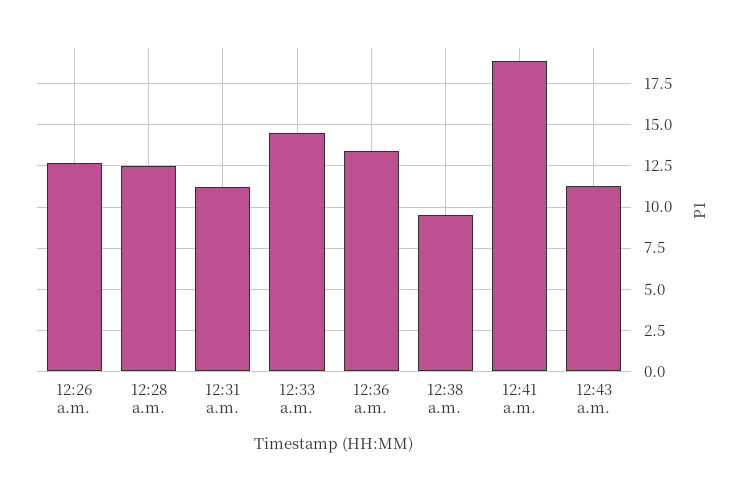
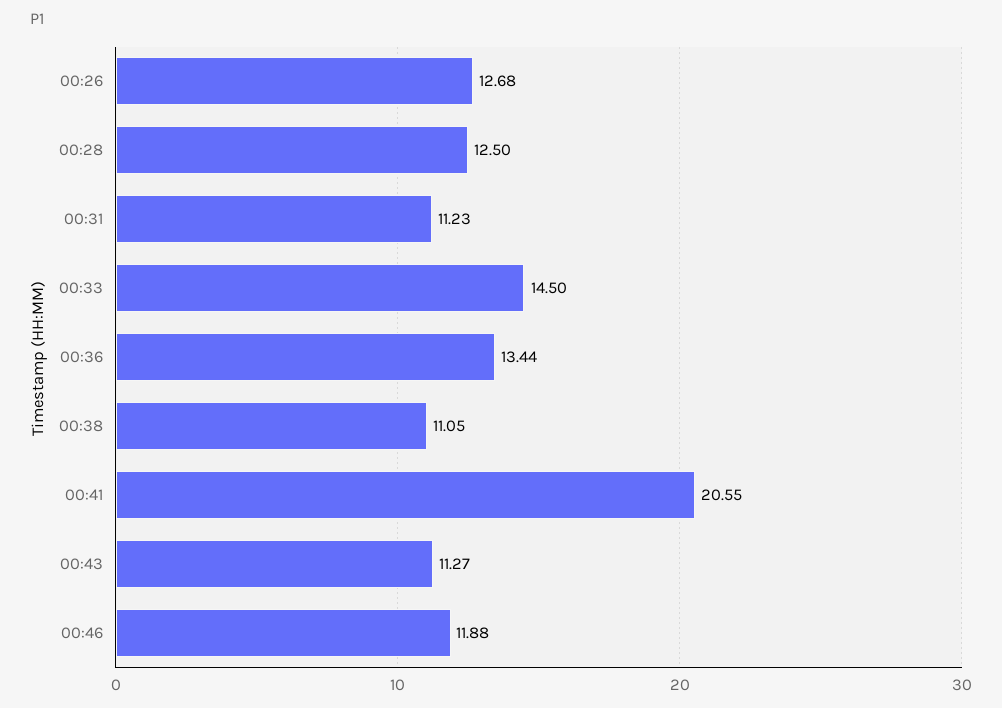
12:38 a.m.: 9.5 -> 11.05
12:41 a.m.: 19 -> 20.55
00:46: none -> 11.88

